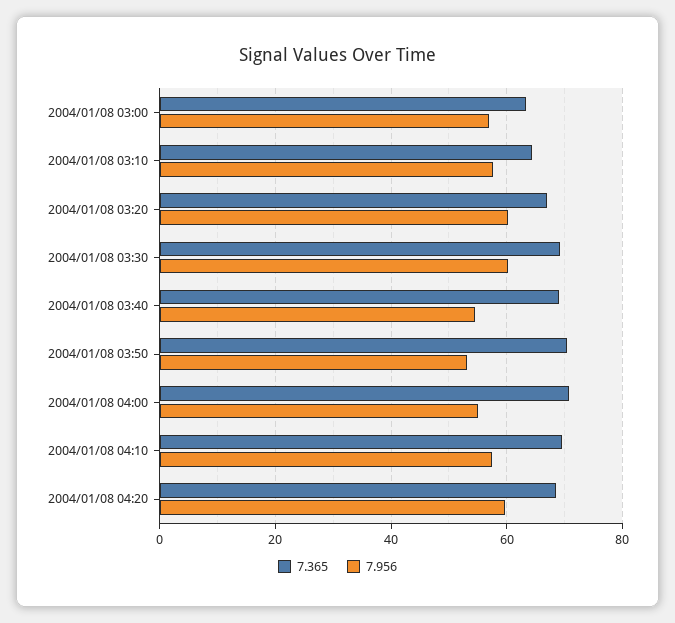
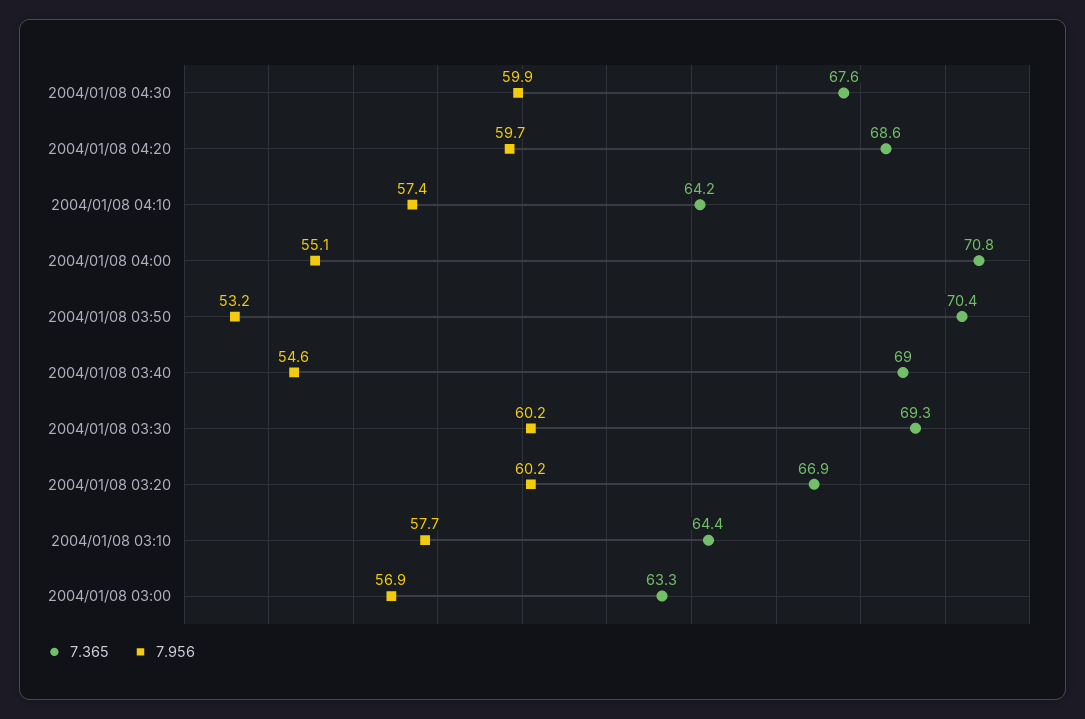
7.365, 2004/01/08 04:10: 70 -> 64.2
7.365, 2004/01/08 04:30: none -> 67.6
7.956, 2004/01/08 04:30: none -> 59.9

